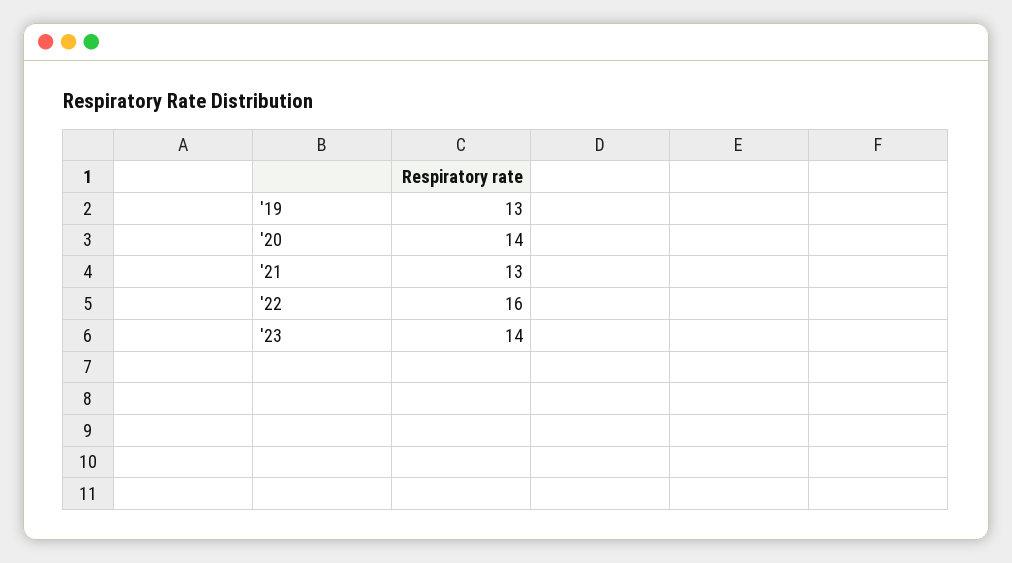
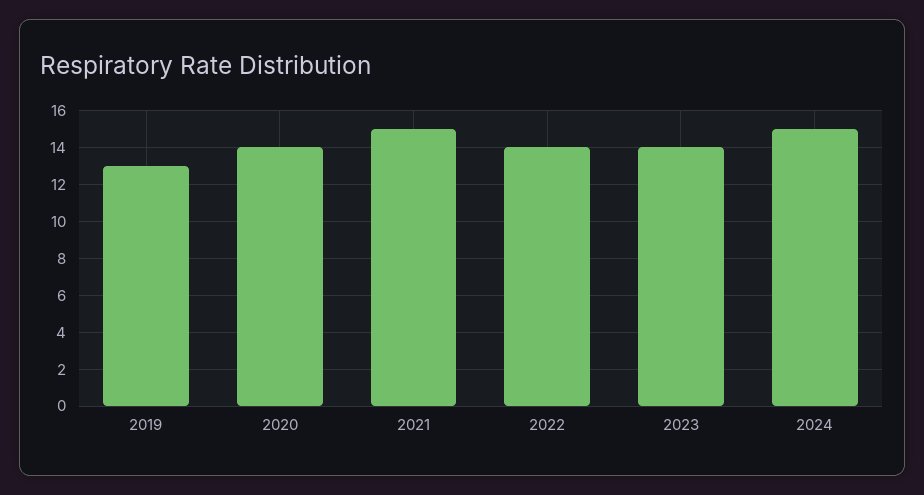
'21: 13 -> 15
'22: 16 -> 14
2024: none -> 15

